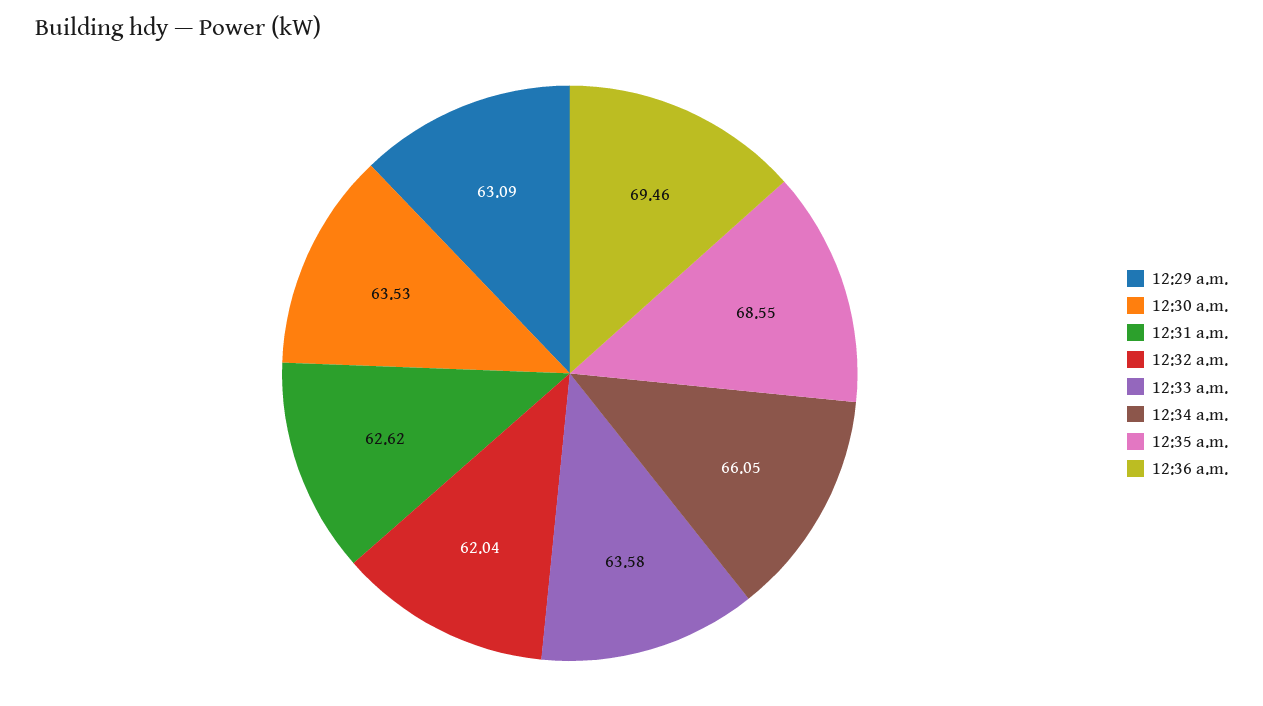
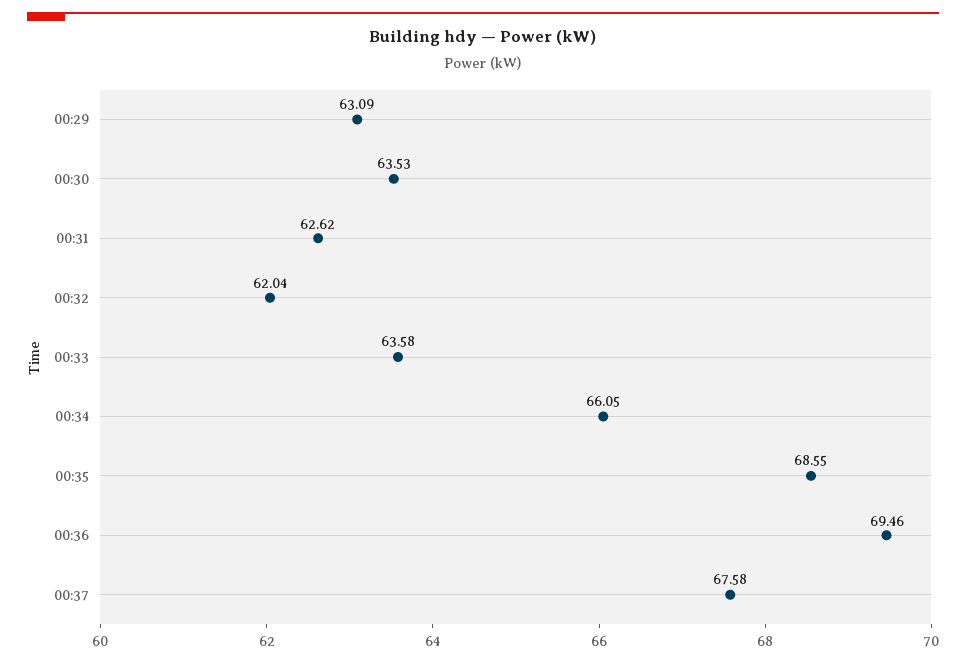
00:37: none -> 67.58

